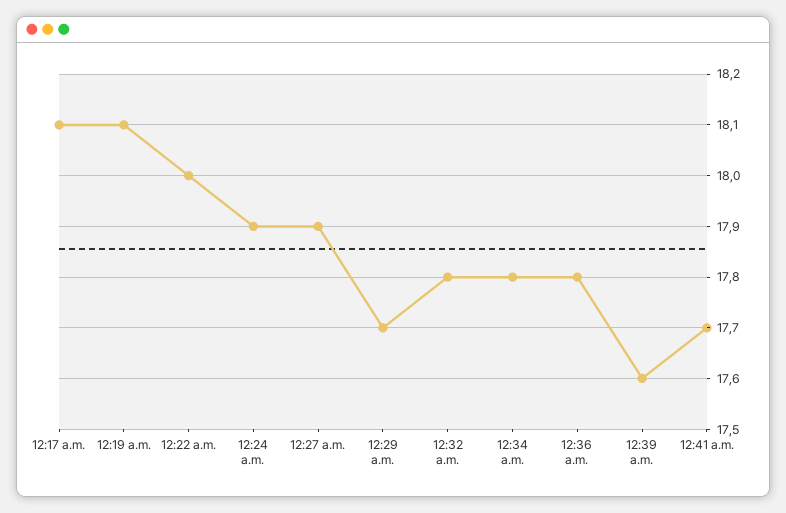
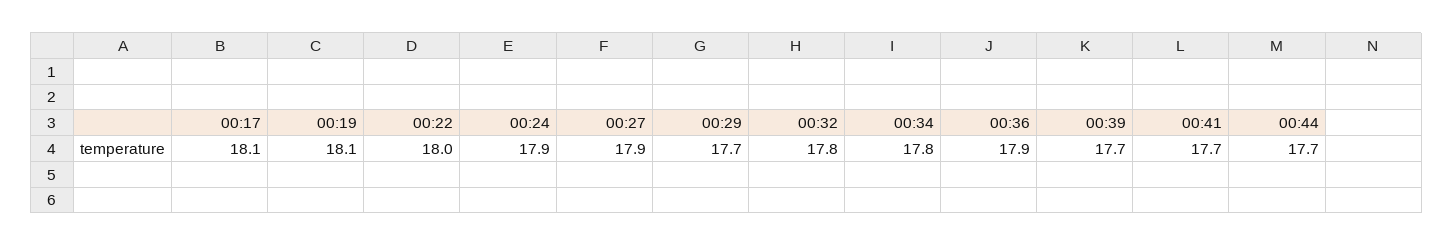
12:36 a.m.: 17.8 -> 17.9
12:39 a.m.: 17.6 -> 17.7
00:44: none -> 17.7

